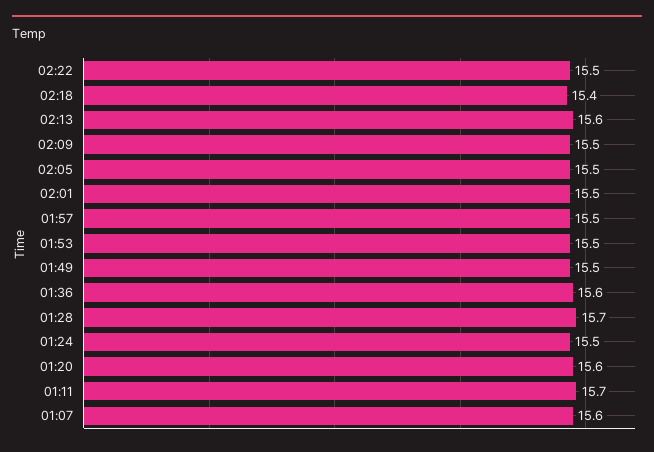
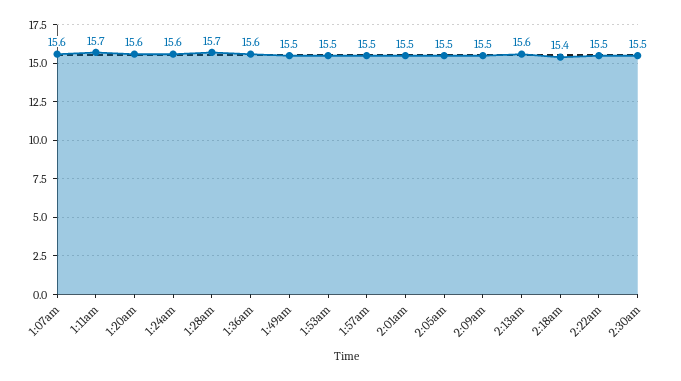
01:24: 15.5 -> 15.6
2:30am: none -> 15.5

